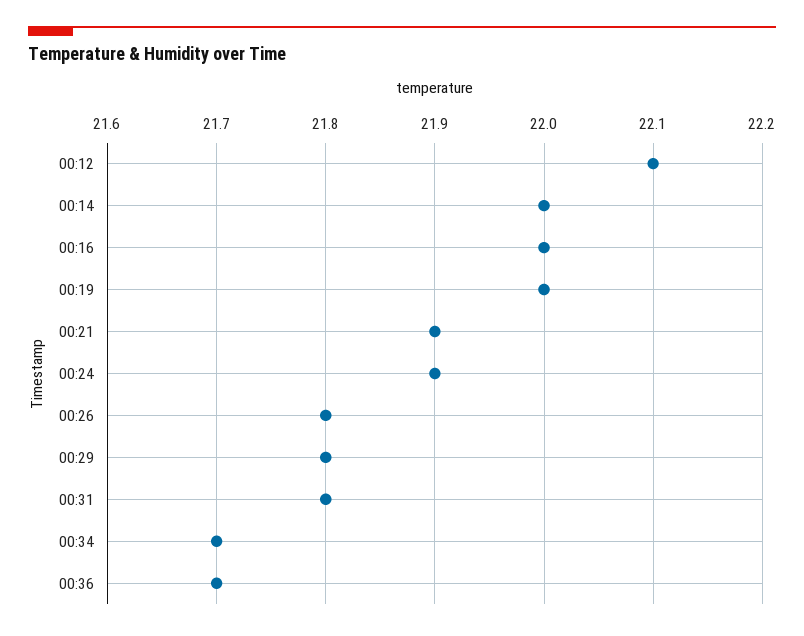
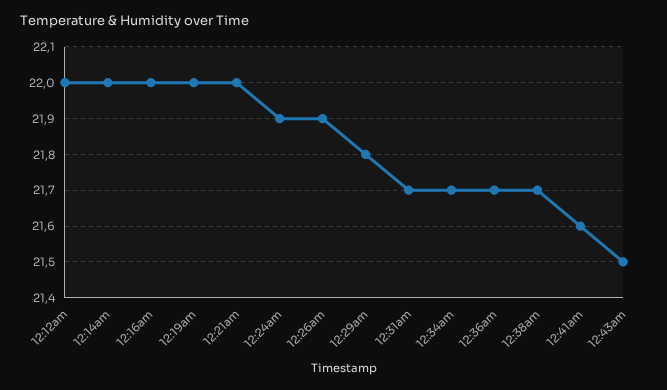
00:12: 22.1 -> 22
00:21: 21.9 -> 22
00:26: 21.8 -> 21.9
00:31: 21.8 -> 21.7
12:38am: none -> 21.7
12:41am: none -> 21.6
12:43am: none -> 21.5

